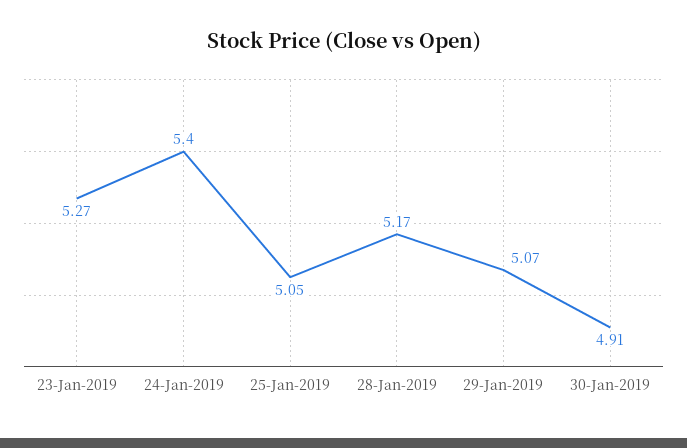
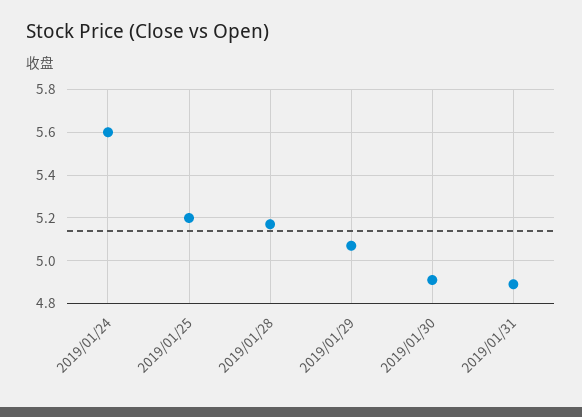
23-Jan-2019: 5.27 -> none
24-Jan-2019: 5.4 -> 5.6
25-Jan-2019: 5.05 -> 5.2
2019/01/31: none -> 4.9

